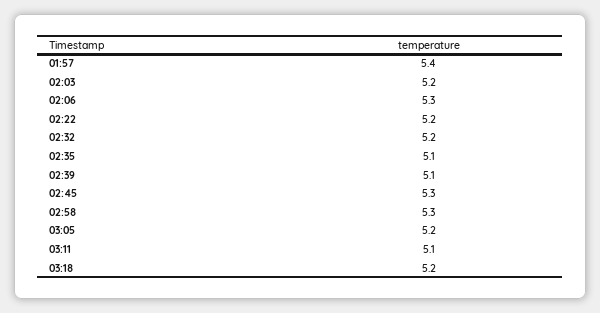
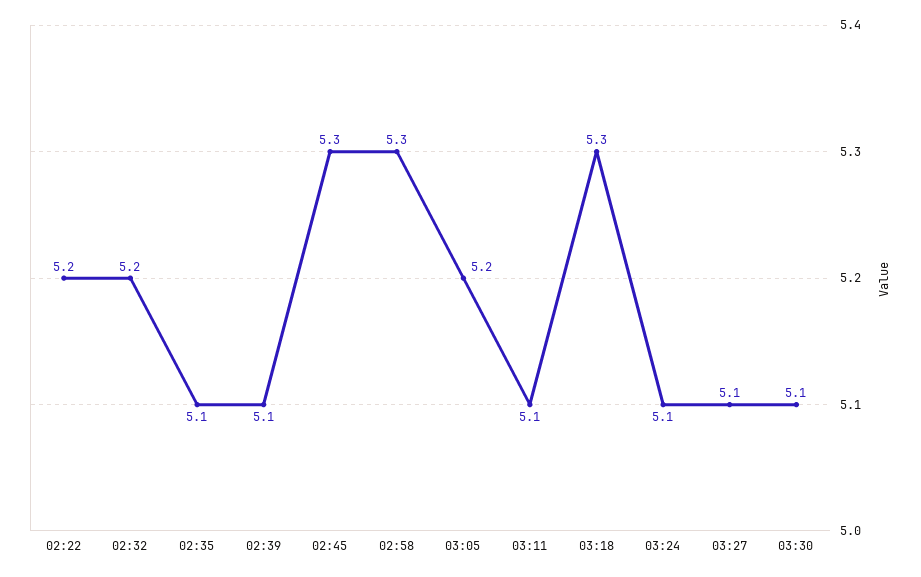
01:57: 5.4 -> none
02:03: 5.2 -> none
02:06: 5.3 -> none
03:18: 5.2 -> 5.3
03:24: none -> 5.1
03:27: none -> 5.1
03:30: none -> 5.1

